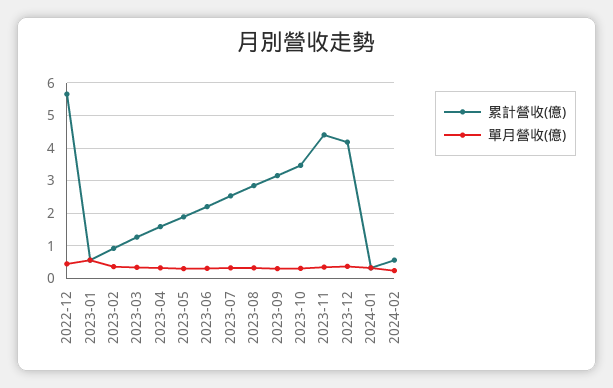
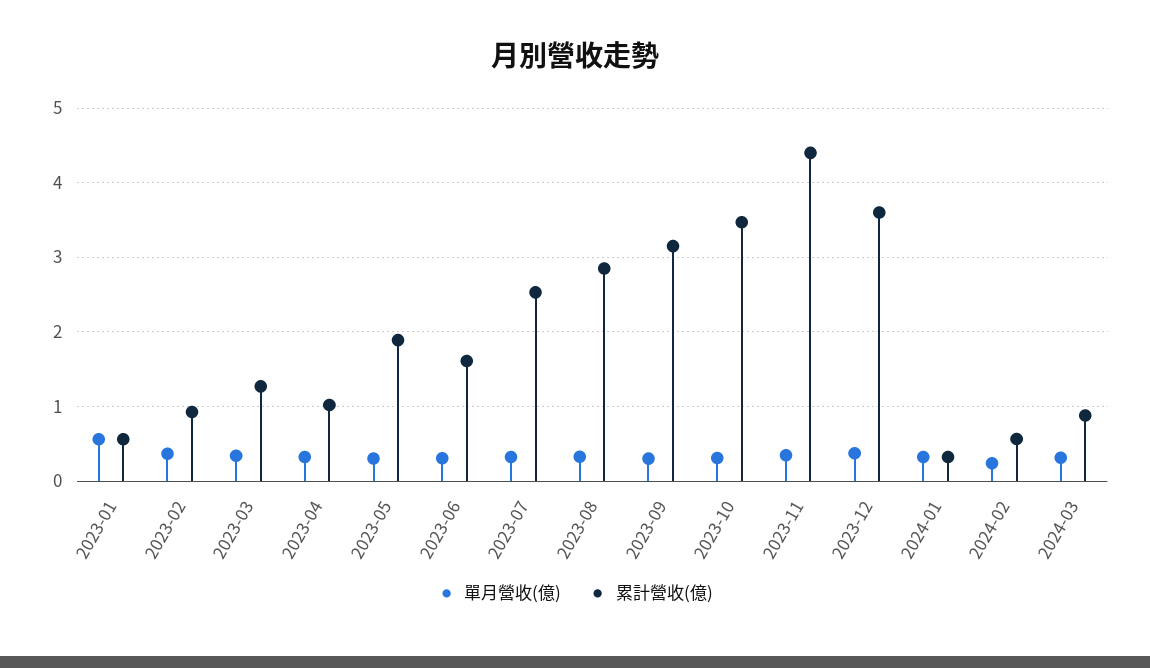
累計營收(億), 2022-12: 5.6 -> none
單月營收(億), 2022-12: 0.4 -> none
累計營收(億), 2023-04: 1.6 -> 1
累計營收(億), 2023-06: 2.2 -> 1.6
累計營收(億), 2023-12: 4.2 -> 3.6
單月營收(億), 2024-03: none -> 0.3
累計營收(億), 2024-03: none -> 0.9

